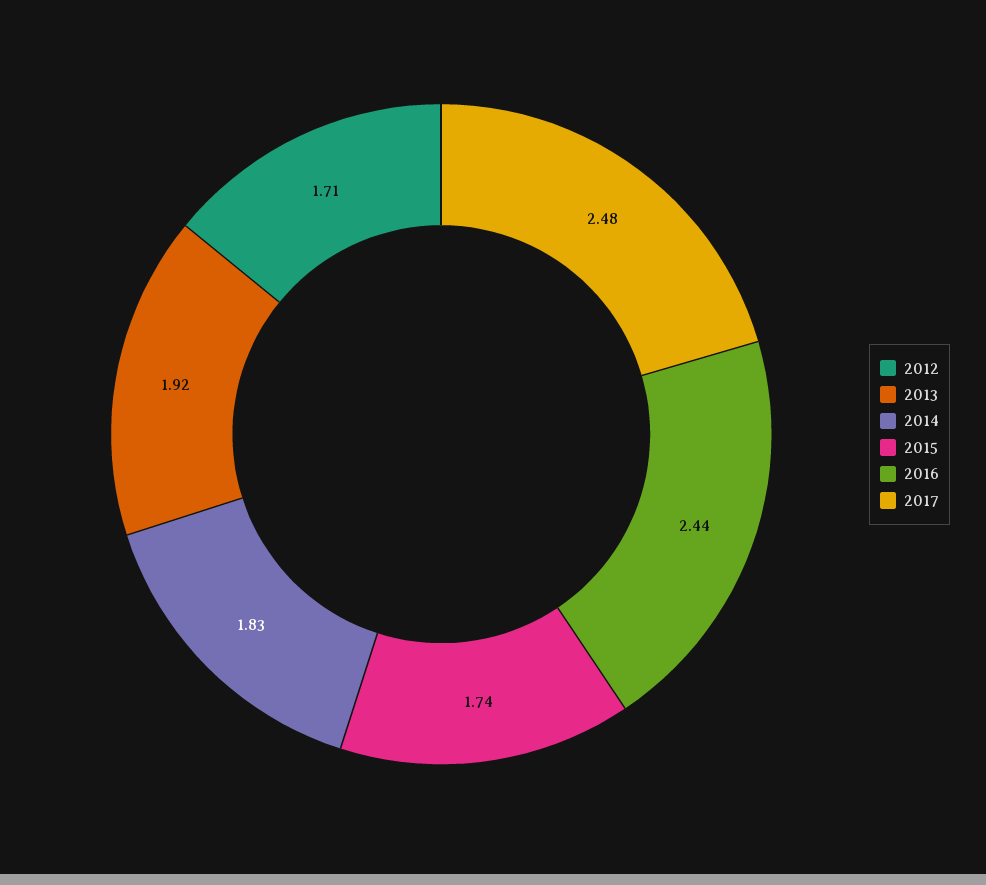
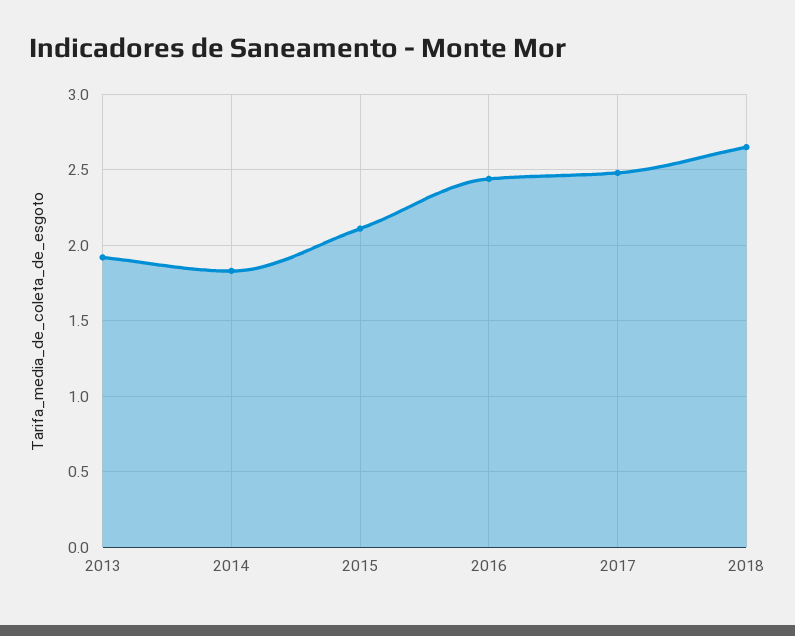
2012: 1.71 -> none
2015: 1.74 -> 2.1
2018: none -> 2.65

